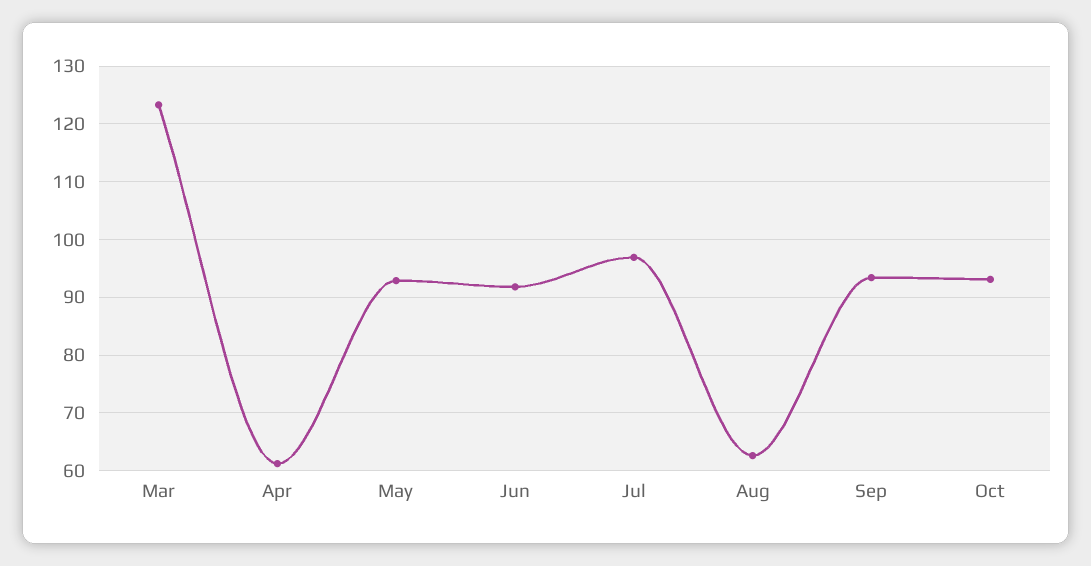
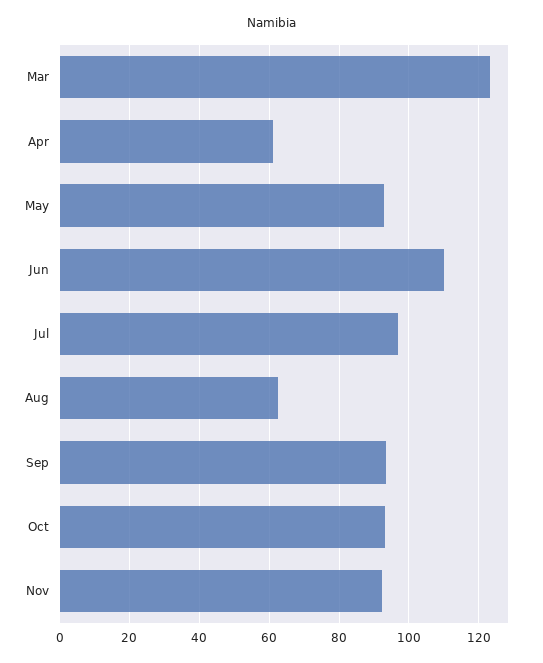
Jun: 92 -> 110
Nov: none -> 92

